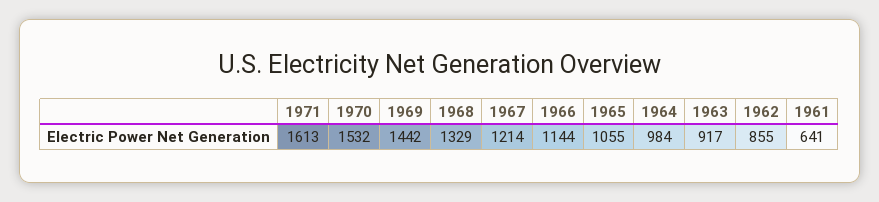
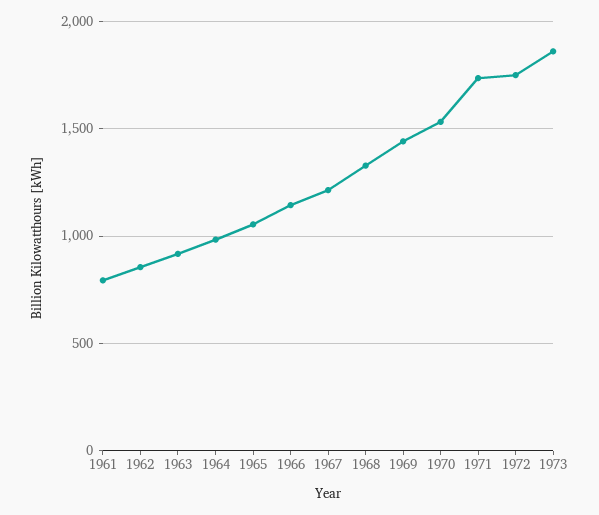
1971: 1613 -> 1750
1961: 641 -> 800
1972: none -> 1750
1973: none -> 1850

